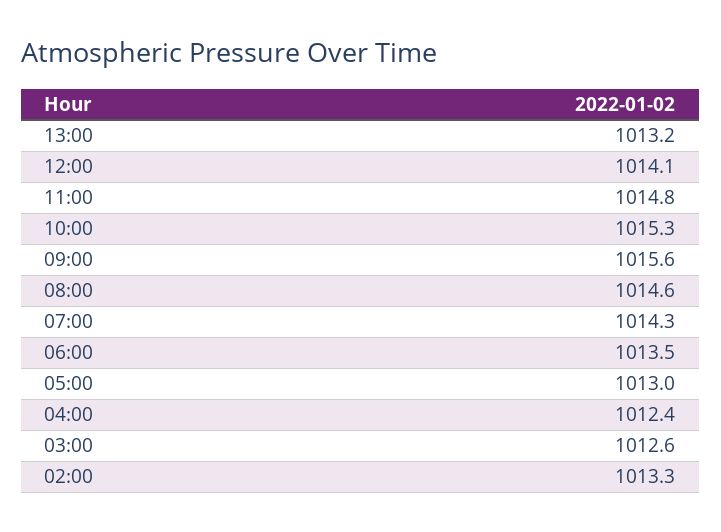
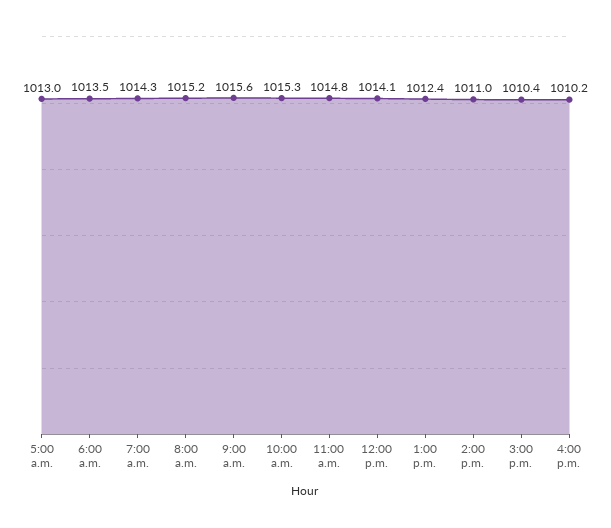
13:00: 1013.2 -> 1012.4
08:00: 1014.6 -> 1015.2
04:00: 1012.4 -> none
03:00: 1012.6 -> none
02:00: 1013.3 -> none
2:00 p.m.: none -> 1011
3:00 p.m.: none -> 1010.4
4:00 p.m.: none -> 1010.2

